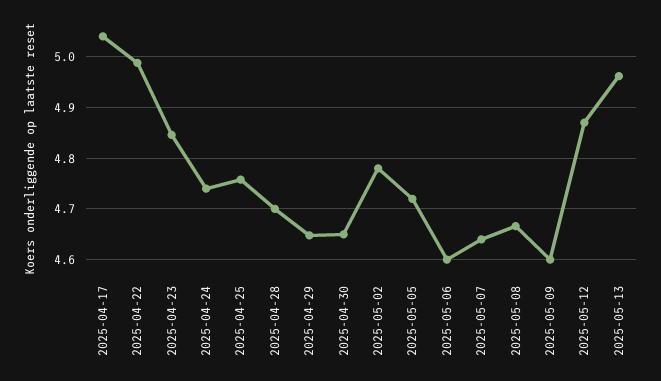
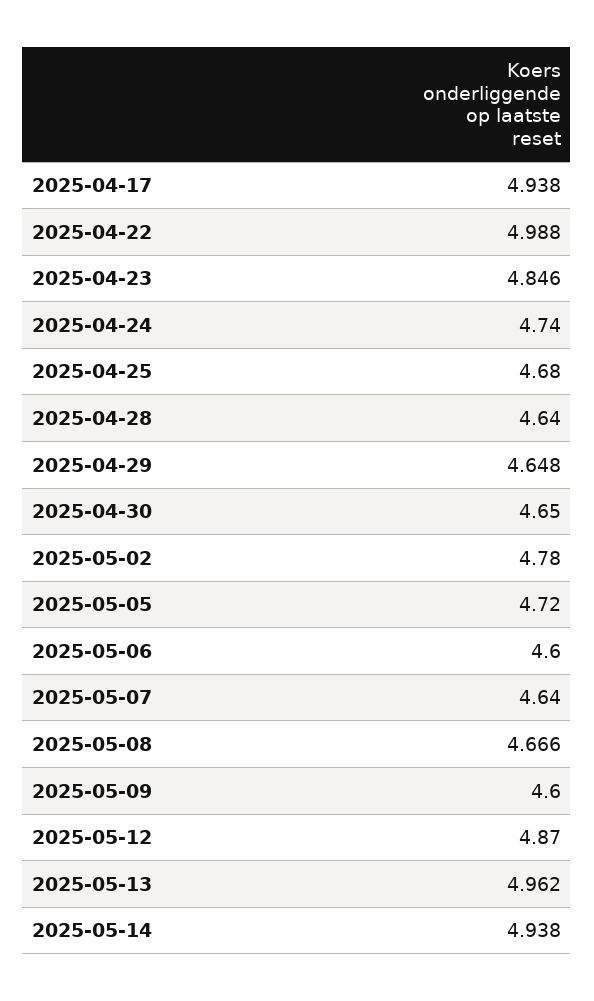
2025-04-17: 5.04 -> 4.938
2025-04-25: 4.76 -> 4.68
2025-04-28: 4.7 -> 4.64
2025-05-14: none -> 4.938

